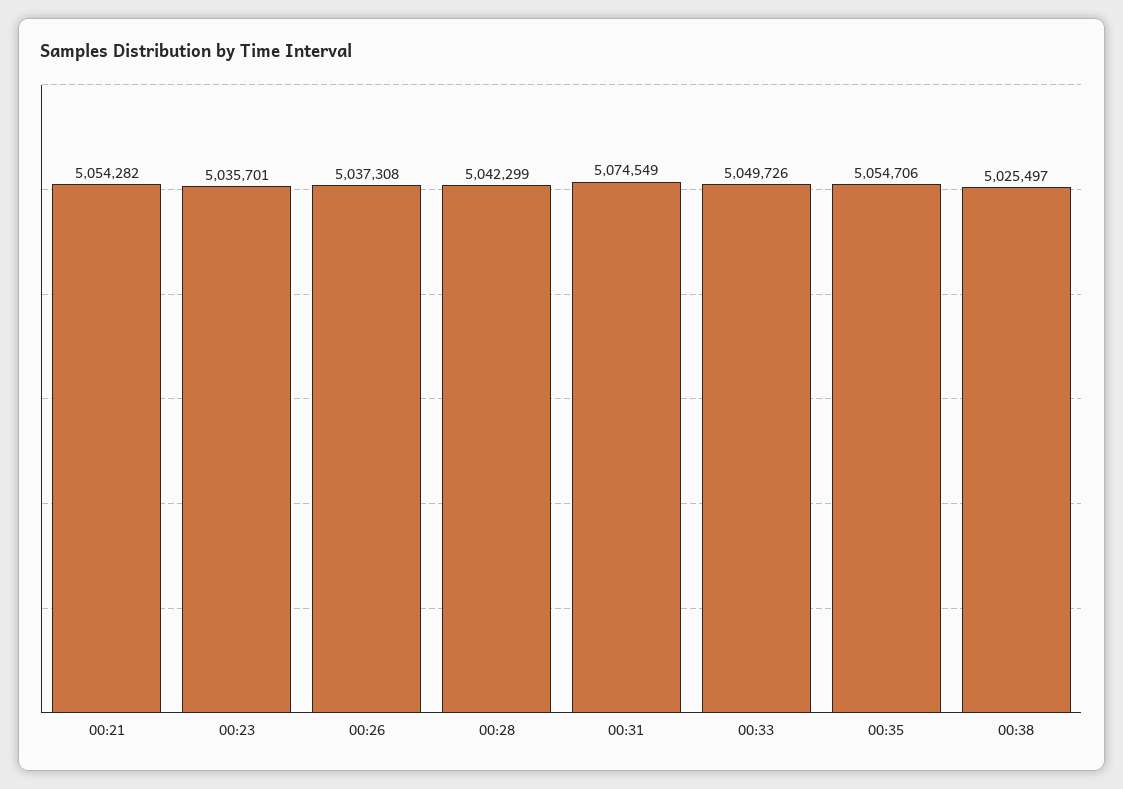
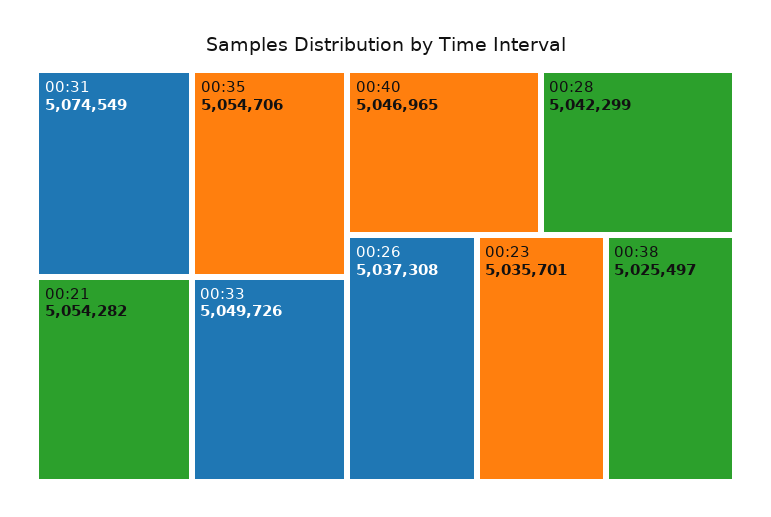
00:40: none -> 5046965

